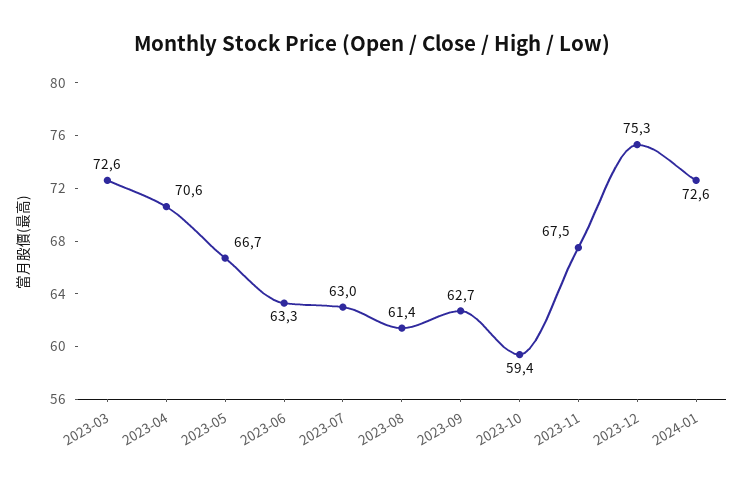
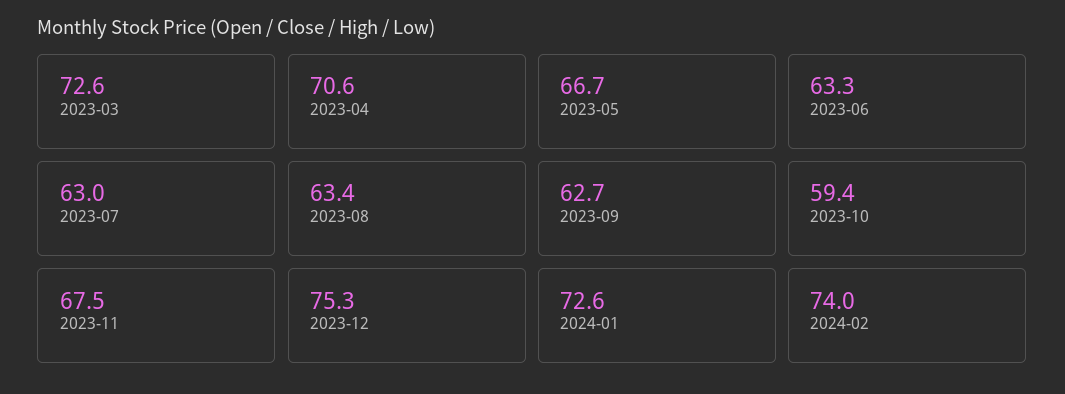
2023-08: 61.4 -> 63.4
2024-02: none -> 74

